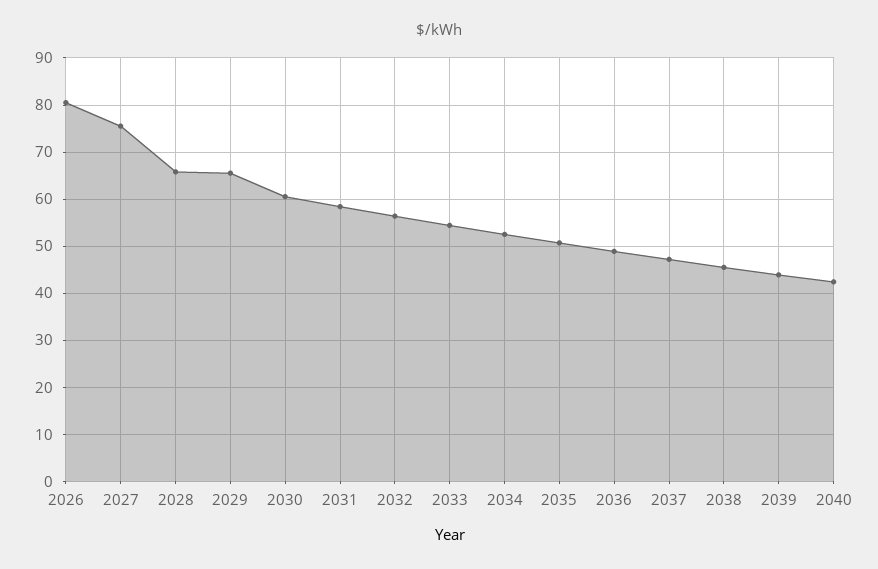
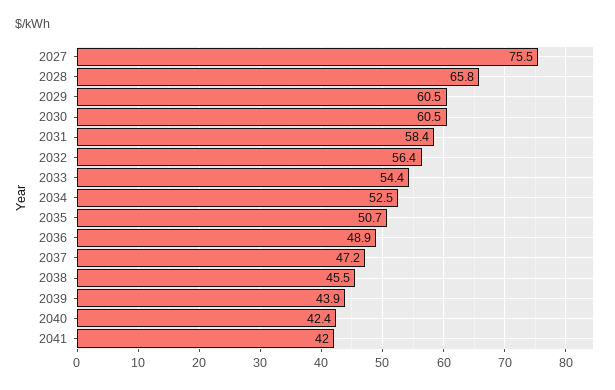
2026: 80 -> none
2029: 66 -> 60.5
2041: none -> 42

